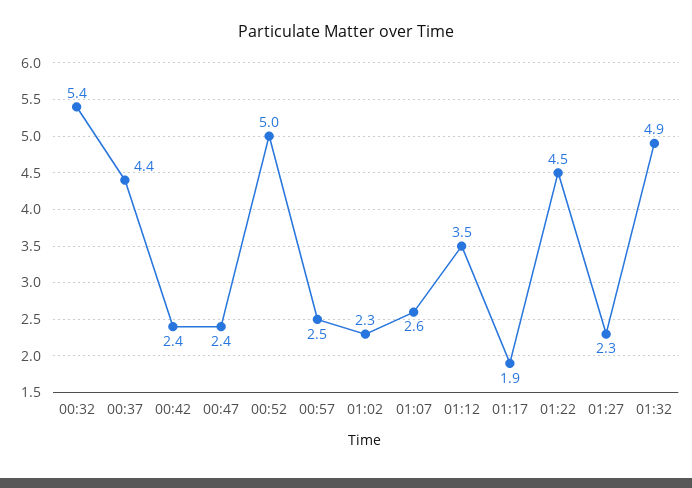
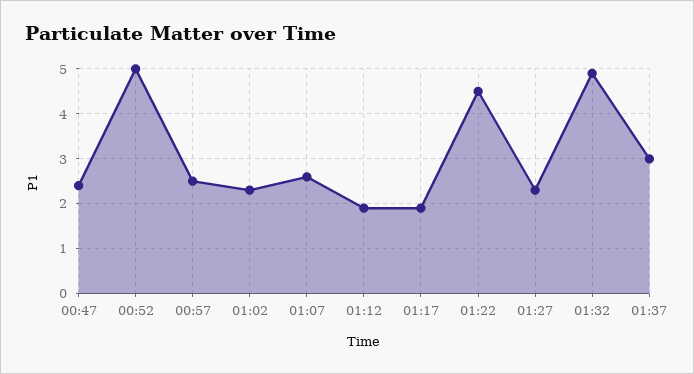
00:32: 5.4 -> none
00:37: 4.4 -> none
00:42: 2.4 -> none
01:12: 3.5 -> 2
01:37: none -> 3

